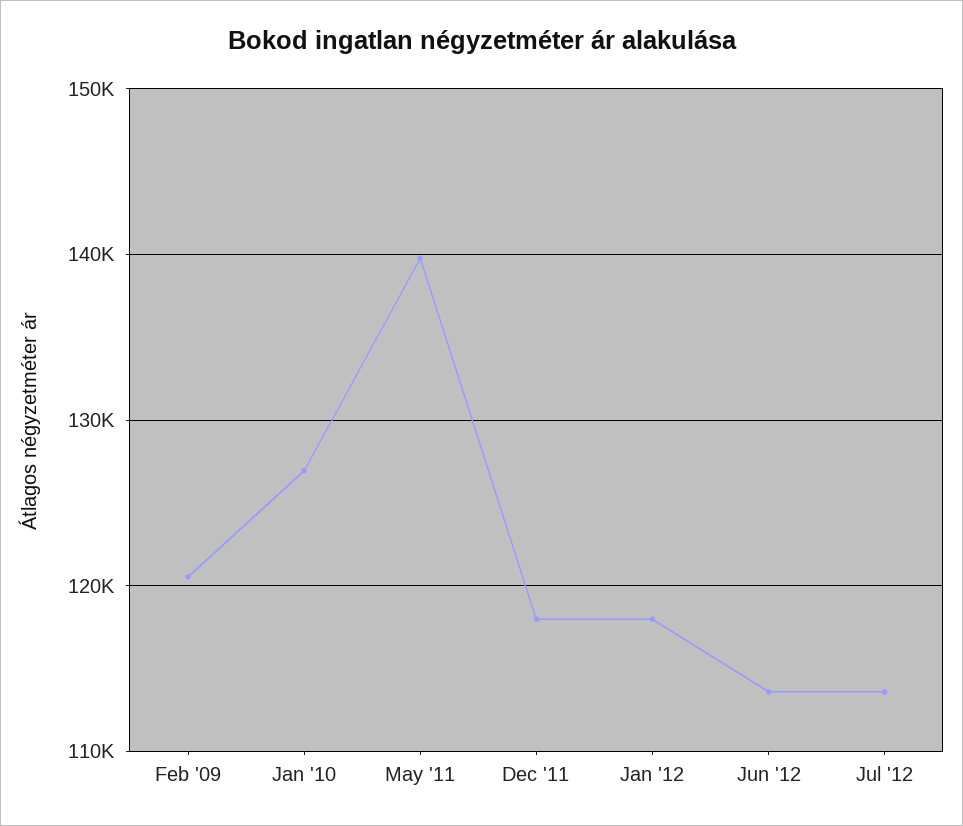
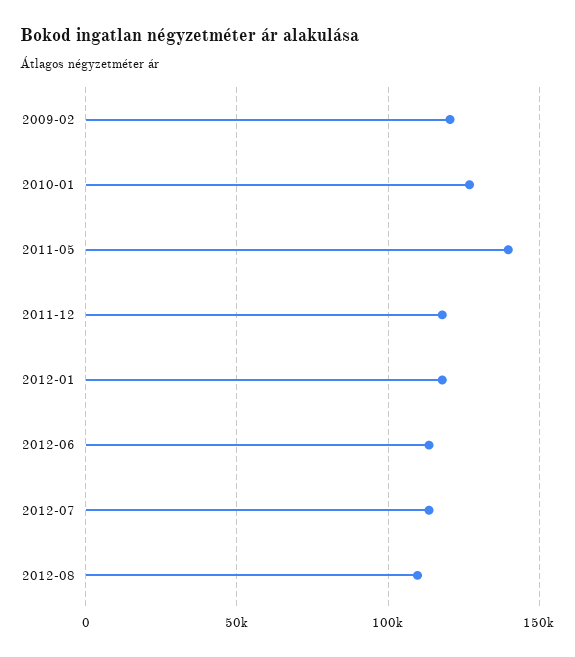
2012-08: none -> 110000

